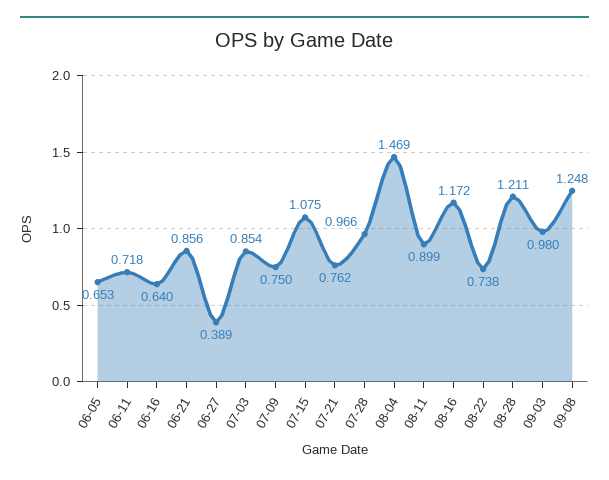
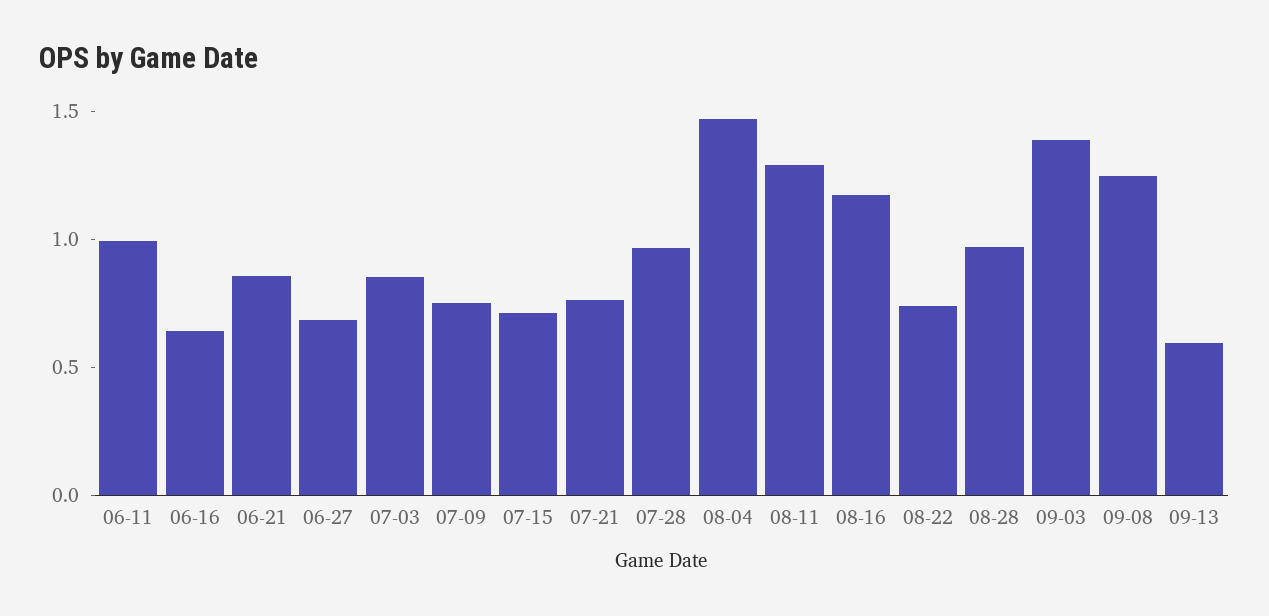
06-05: 0.653 -> none
06-11: 0.718 -> 1
06-27: 0.389 -> 0.7
07-15: 1.075 -> 0.7
08-11: 0.899 -> 1.3
08-28: 1.211 -> 1
09-03: 0.98 -> 1.4
09-13: none -> 0.6

